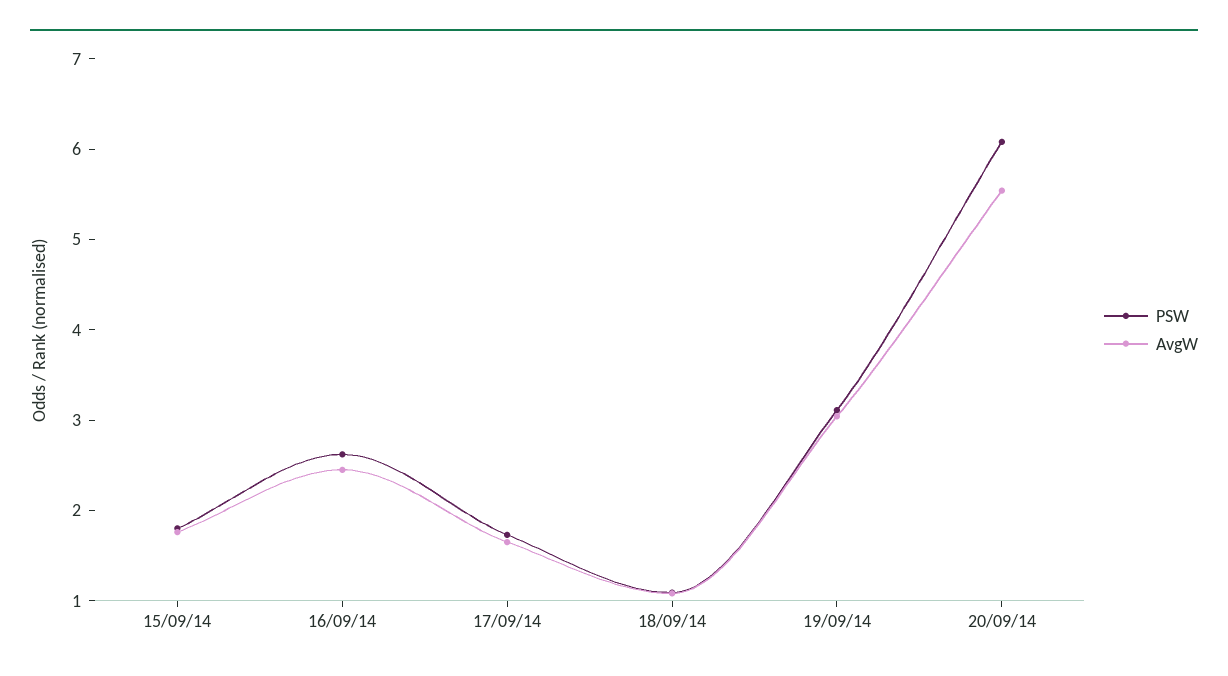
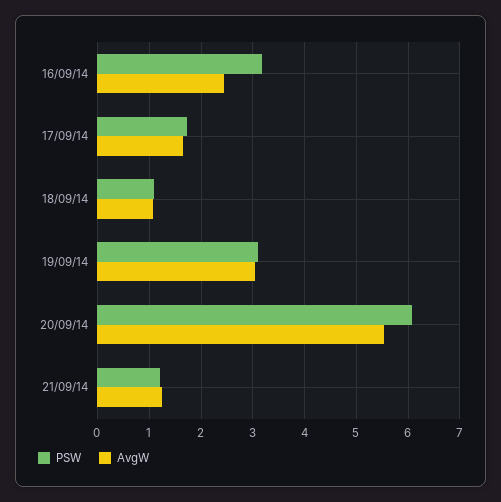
PSW, 15/09/14: 1.8 -> none
AvgW, 15/09/14: 1.8 -> none
PSW, 16/09/14: 2.6 -> 3.2
PSW, 21/09/14: none -> 1.2
AvgW, 21/09/14: none -> 1.2

